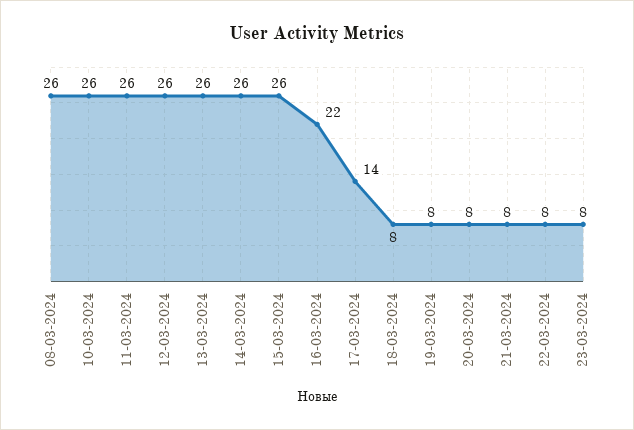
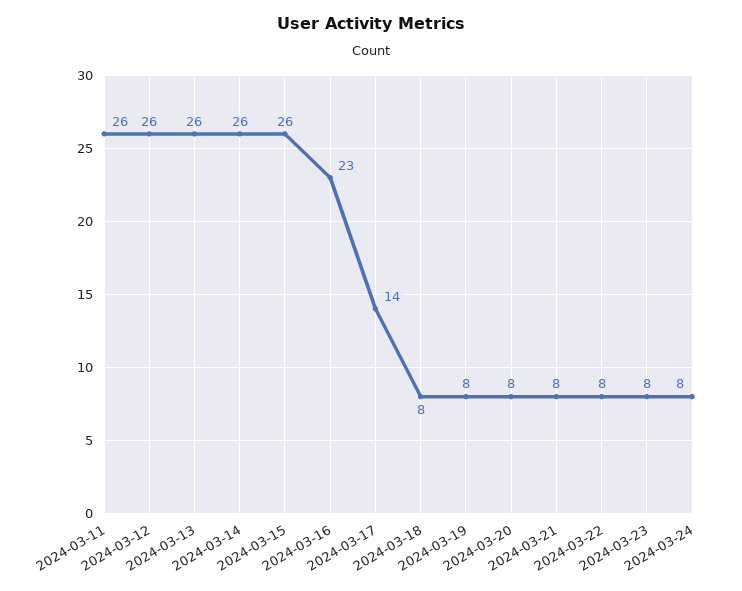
08-03-2024: 26 -> none
10-03-2024: 26 -> none
16-03-2024: 22 -> 23
2024-03-24: none -> 8

